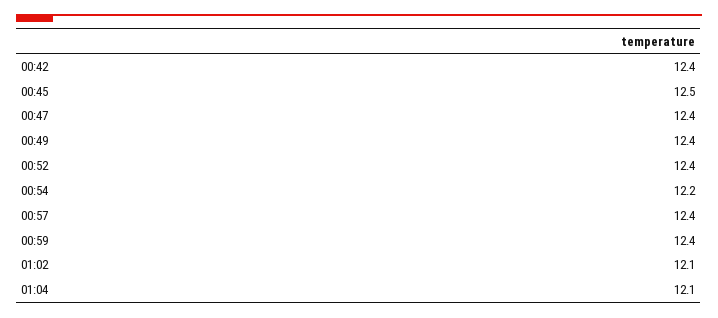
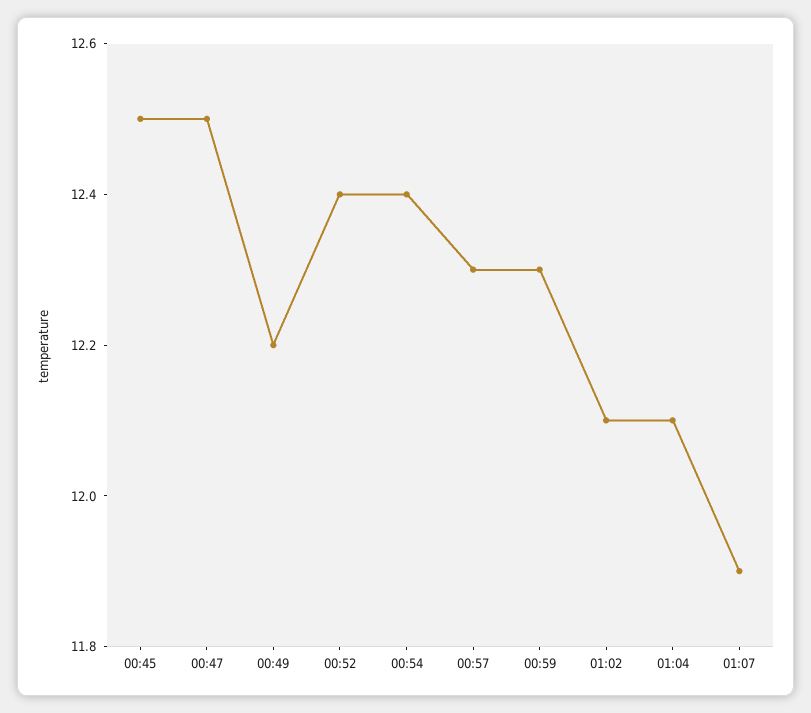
00:42: 12.4 -> none
00:47: 12.4 -> 12.5
00:49: 12.4 -> 12.2
00:54: 12.2 -> 12.4
00:57: 12.4 -> 12.3
00:59: 12.4 -> 12.3
01:07: none -> 11.9

